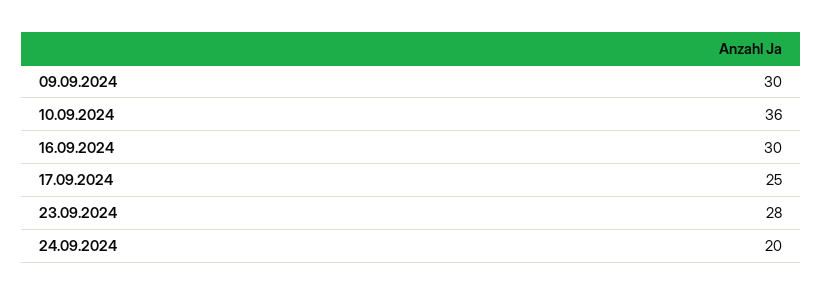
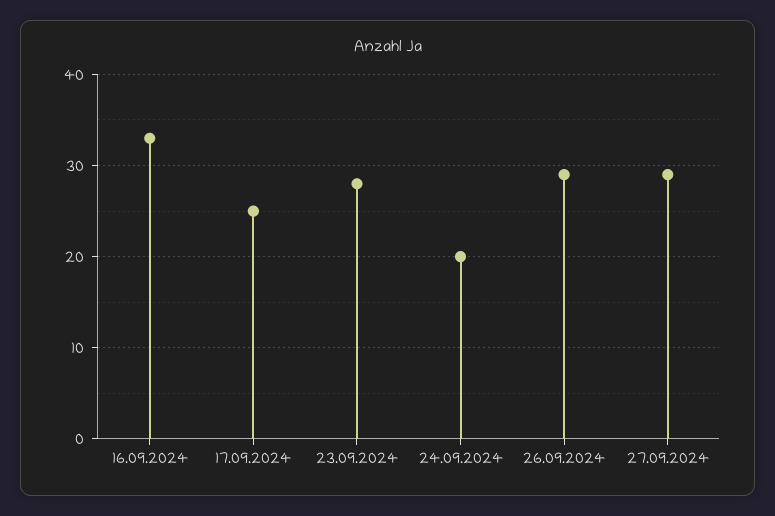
09.09.2024: 30 -> none
10.09.2024: 36 -> none
16.09.2024: 30 -> 33
26.09.2024: none -> 29
27.09.2024: none -> 29

